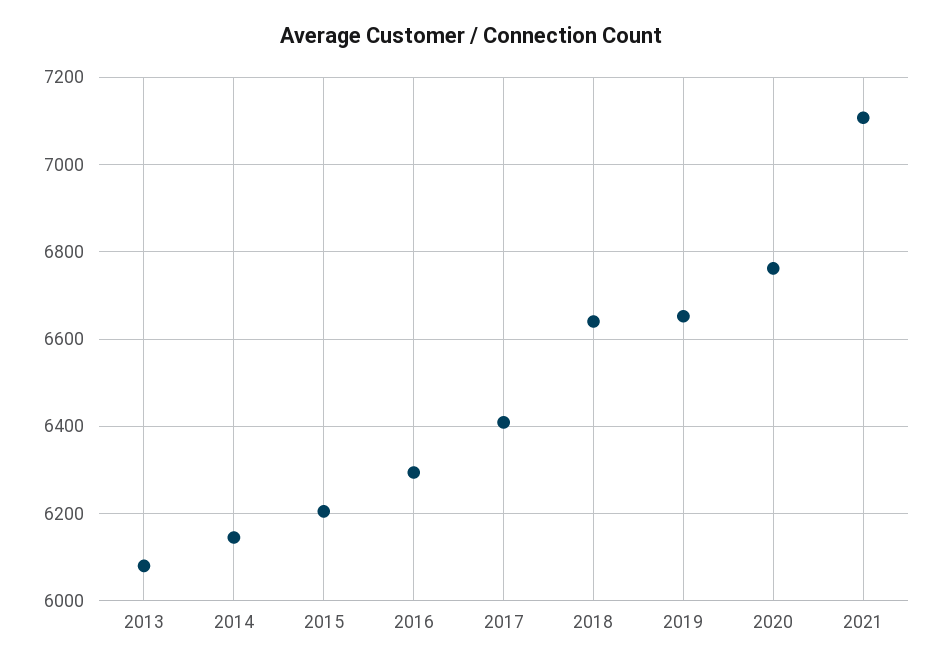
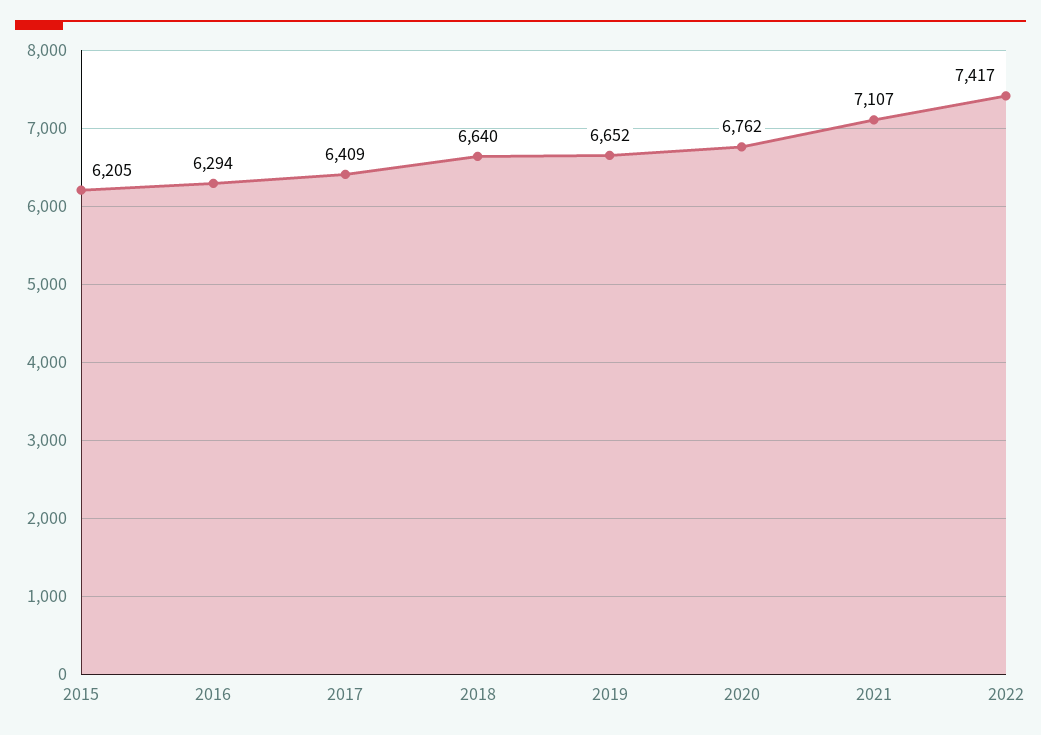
2013: 6080 -> none
2014: 6140 -> none
2022: none -> 7417

